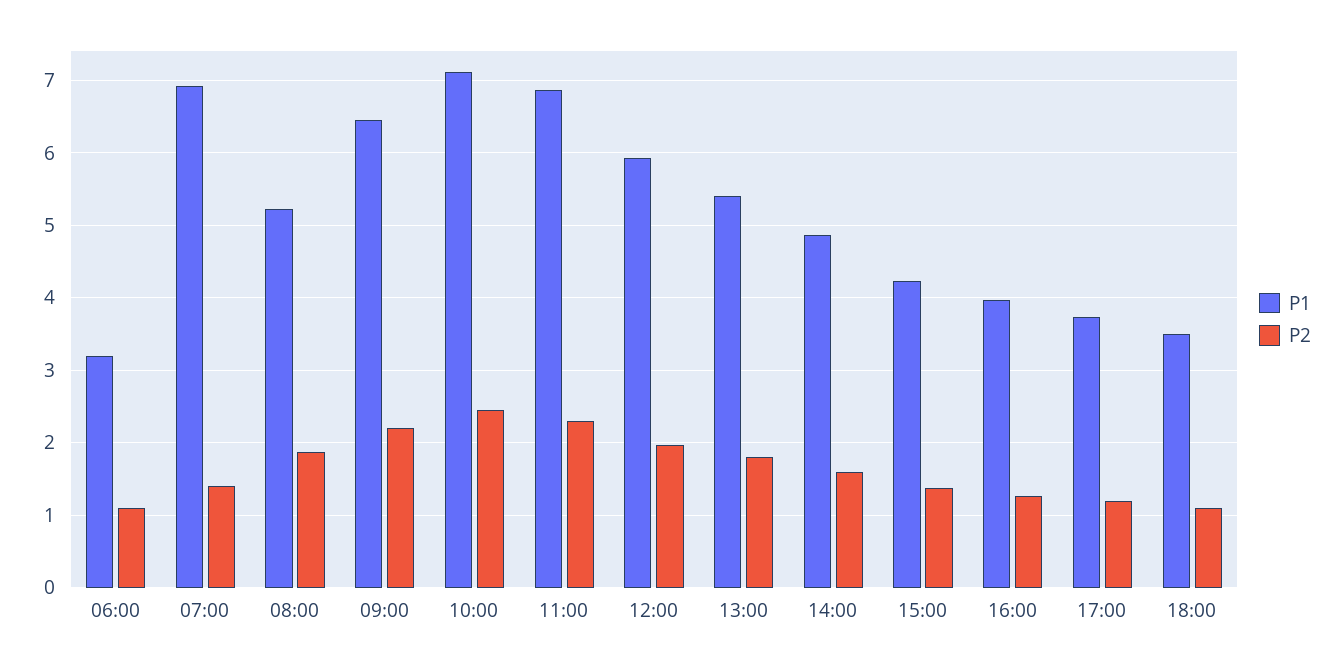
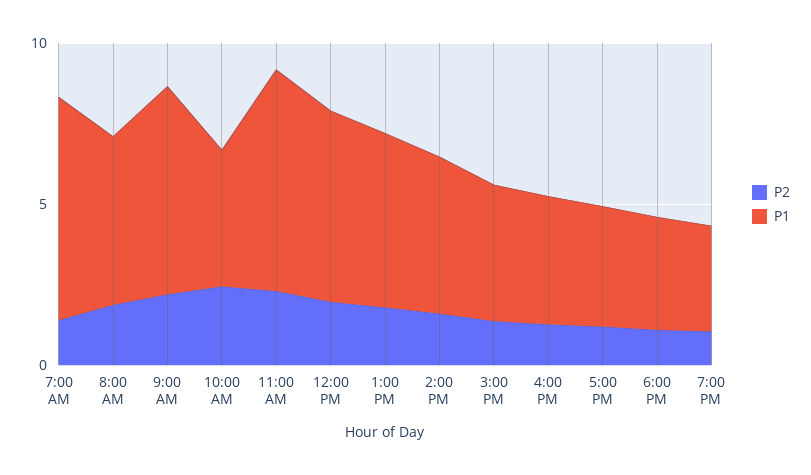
P1, 06:00: 3.2 -> none
P2, 06:00: 1.1 -> none
P1, 10:00: 7.1 -> 4
P2, 7:00 PM: none -> 1
P1, 7:00 PM: none -> 3

